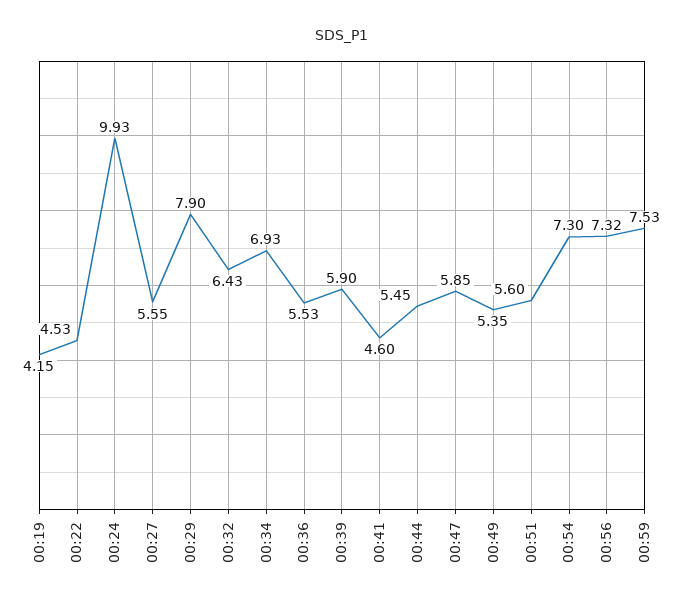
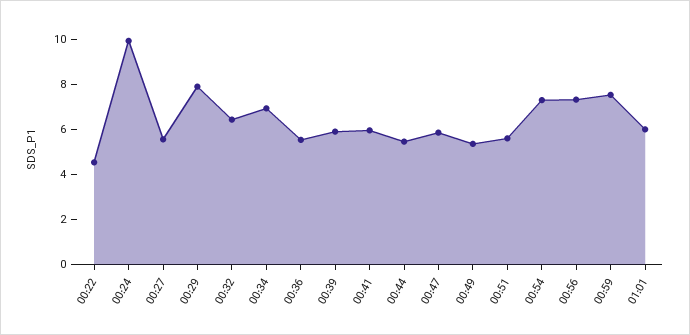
00:19: 4.15 -> none
00:41: 4.6 -> 6
01:01: none -> 6

